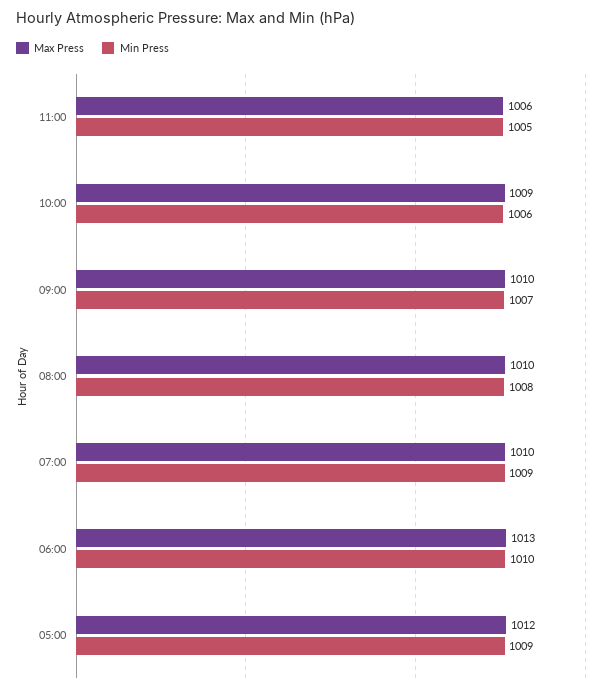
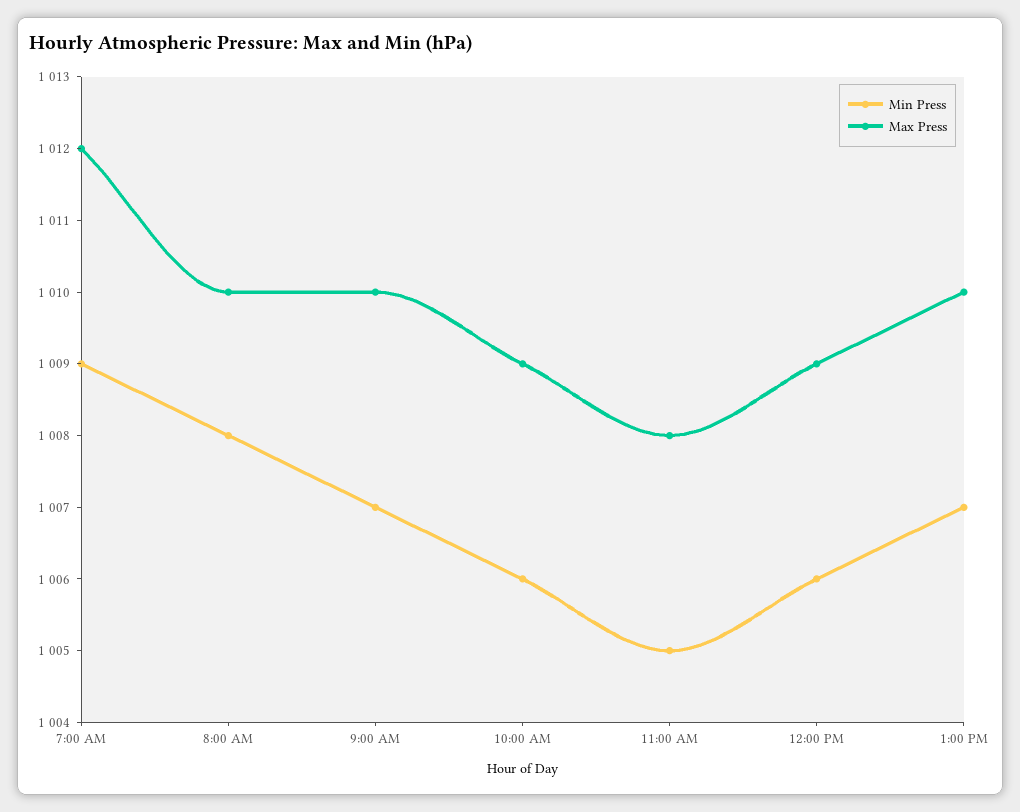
Max Press, 11:00: 1006 -> 1008
Max Press, 07:00: 1010 -> 1012
Max Press, 06:00: 1013 -> none
Min Press, 06:00: 1010 -> none
Max Press, 05:00: 1012 -> none
Min Press, 05:00: 1009 -> none
Min Press, 12:00 PM: none -> 1006
Max Press, 12:00 PM: none -> 1009
Min Press, 1:00 PM: none -> 1007
Max Press, 1:00 PM: none -> 1010

